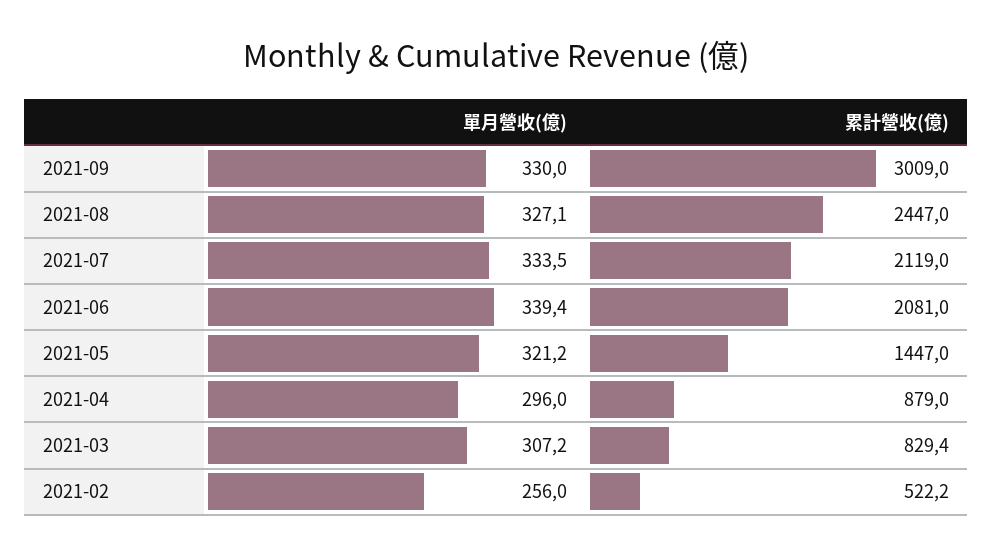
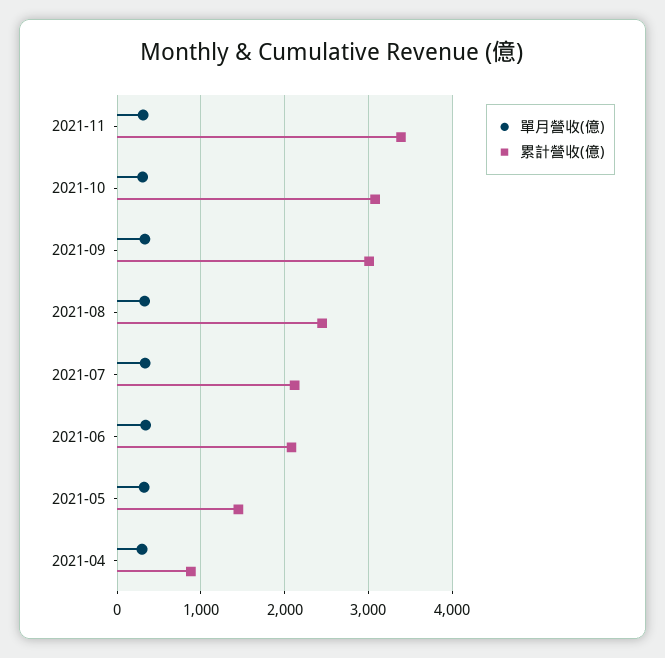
單月營收(億), 2021-03: 307.2 -> none
累計營收(億), 2021-03: 829.4 -> none
單月營收(億), 2021-02: 256 -> none
累計營收(億), 2021-02: 522.2 -> none
單月營收(億), 2021-11: none -> 300
累計營收(億), 2021-11: none -> 3400
單月營收(億), 2021-10: none -> 300
累計營收(億), 2021-10: none -> 3100

